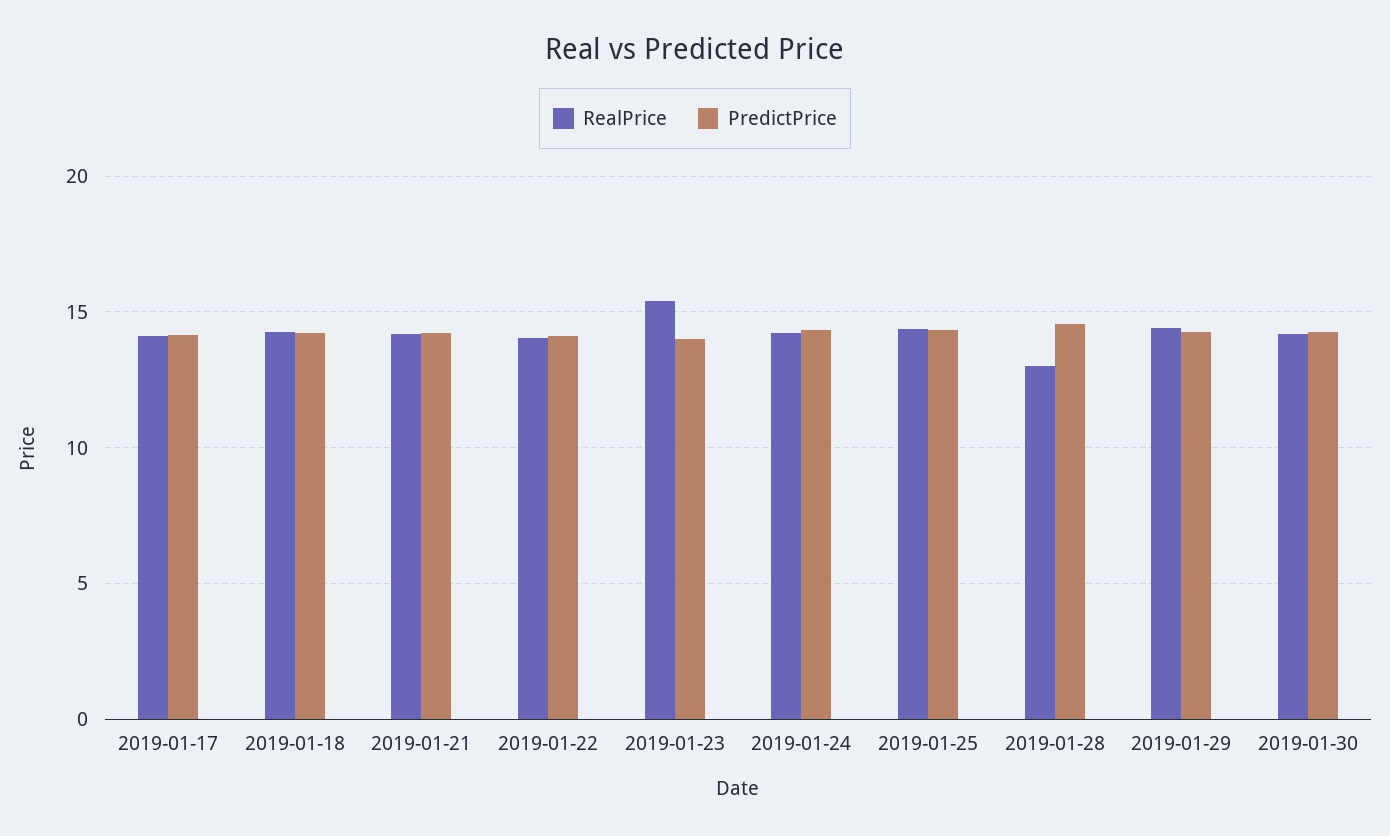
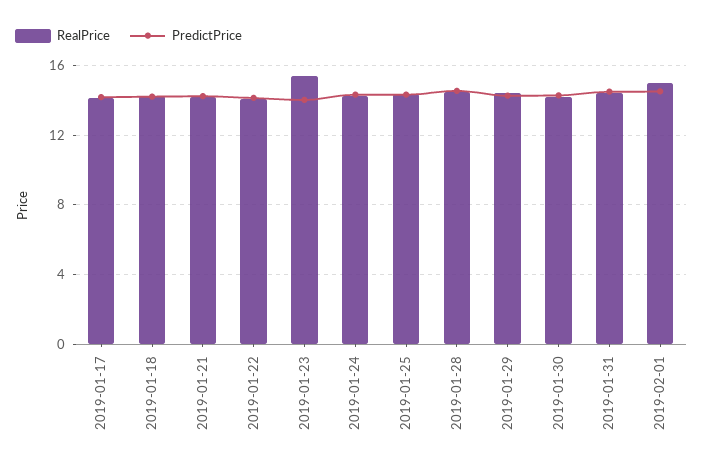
RealPrice, 2019-01-28: 13 -> 14.5
RealPrice, 2019-01-31: none -> 14.5
PredictPrice, 2019-01-31: none -> 14.5
RealPrice, 2019-02-01: none -> 15
PredictPrice, 2019-02-01: none -> 14.5

